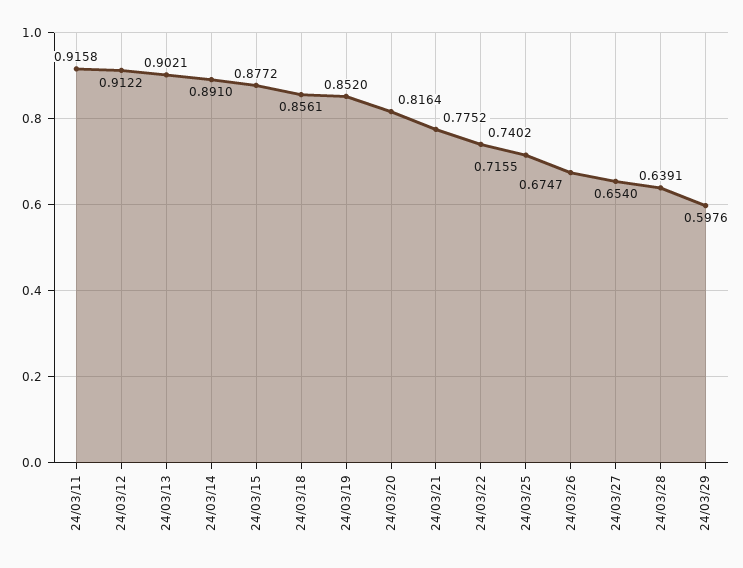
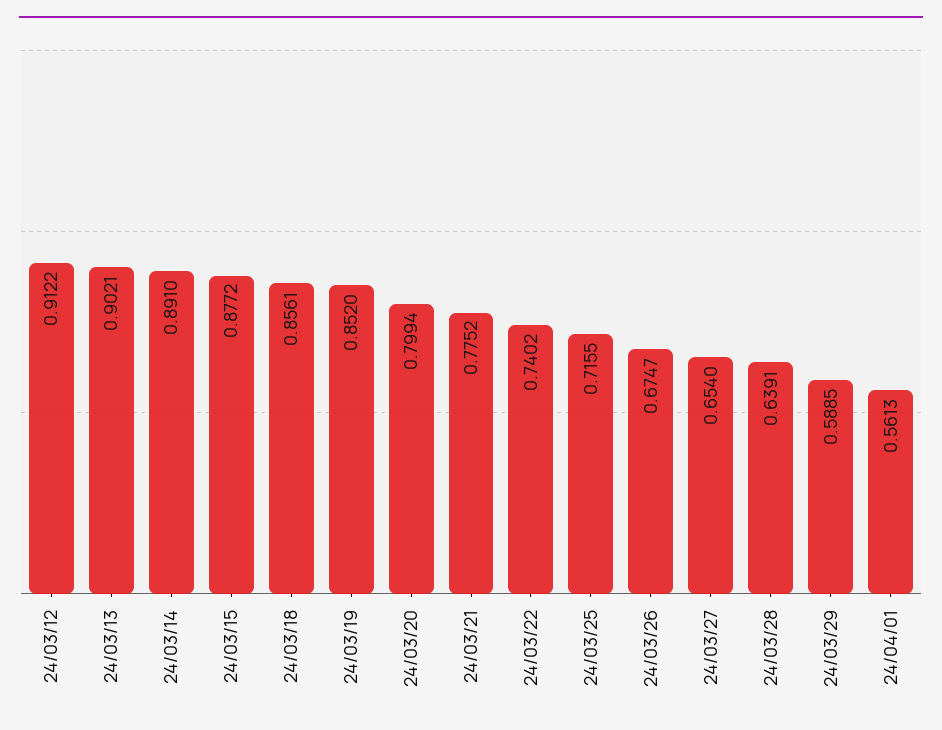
24/03/11: 0.9158 -> none
24/03/20: 0.8164 -> 0.7994
24/03/29: 0.5976 -> 0.5885
24/04/01: none -> 0.5613

